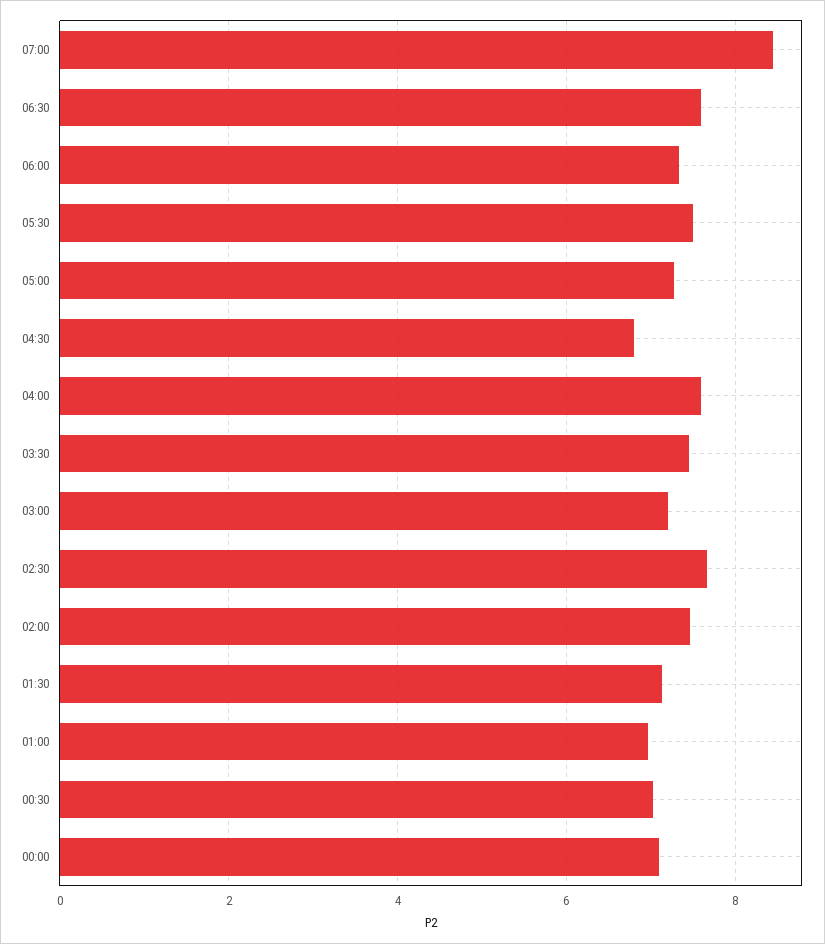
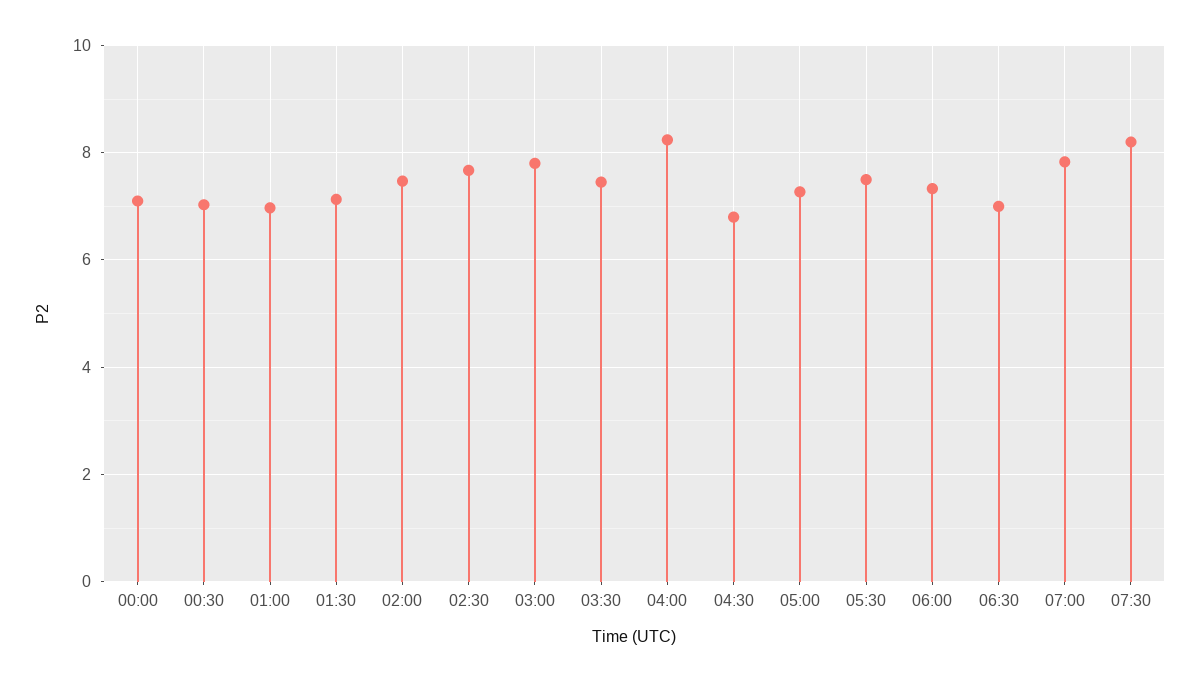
07:00: 8.4 -> 7.8
06:30: 7.6 -> 7
04:00: 7.6 -> 8.2
03:00: 7.2 -> 7.8
07:30: none -> 8.2

